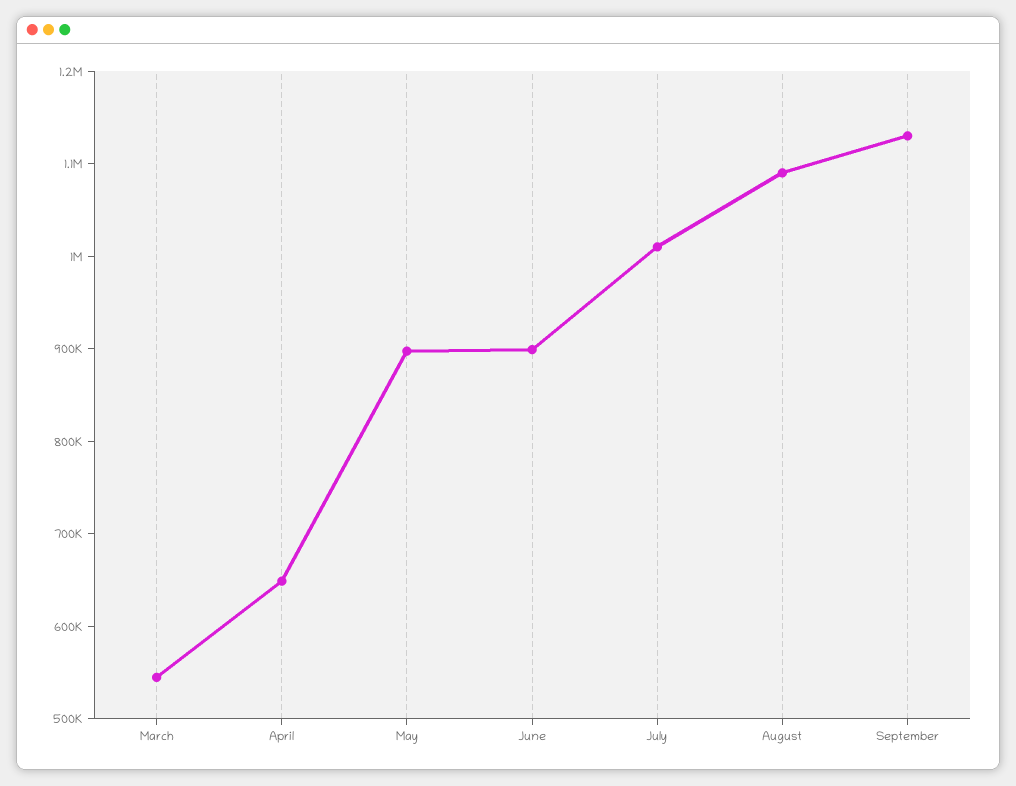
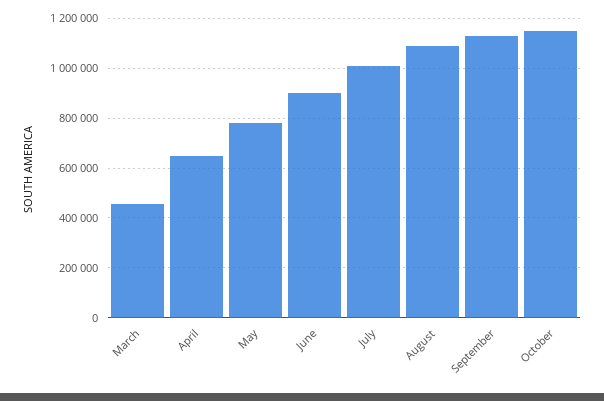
March: 540000 -> 450000
May: 900000 -> 775000
October: none -> 1150000

